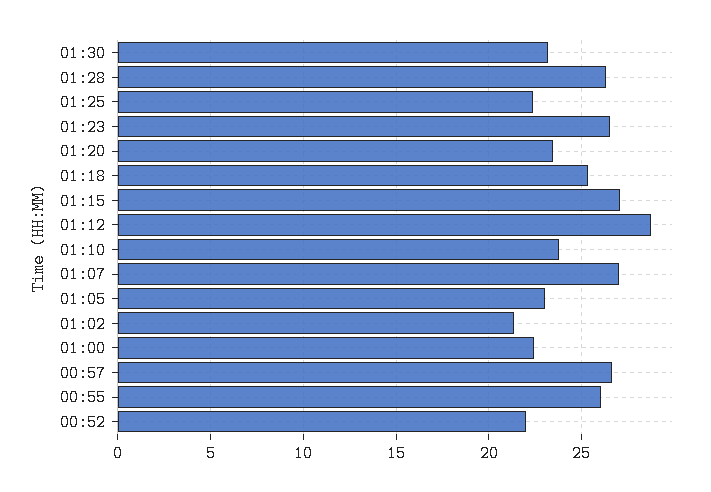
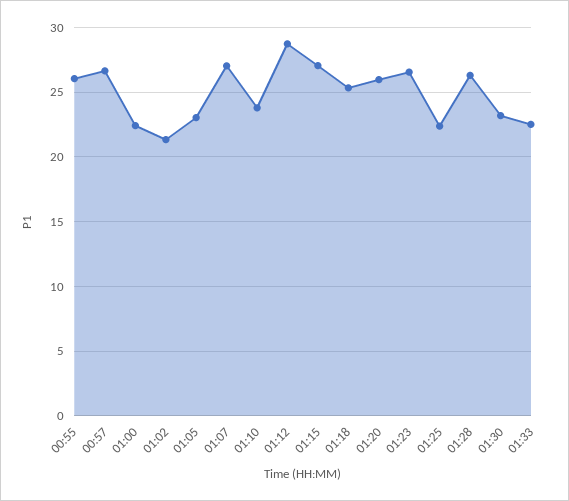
01:20: 23.5 -> 26
00:52: 22 -> none
01:33: none -> 22.5

